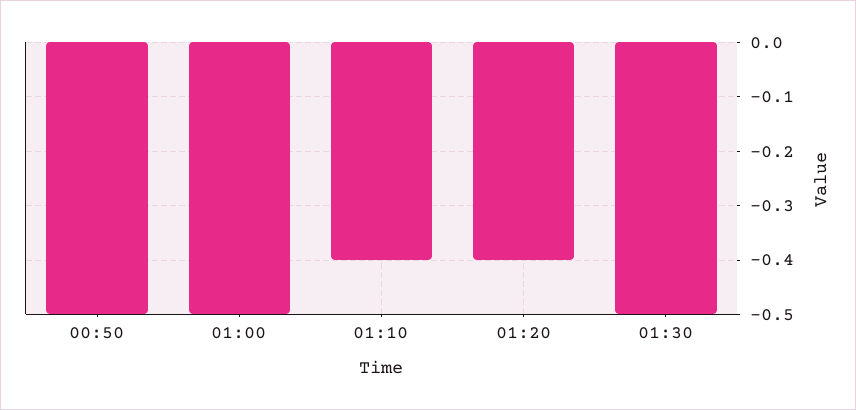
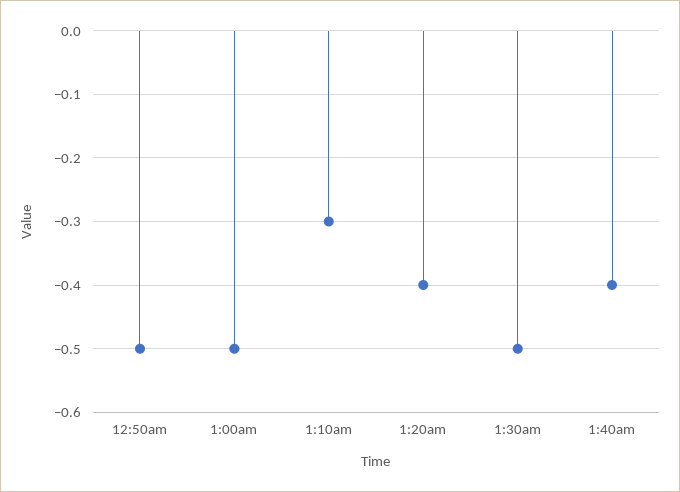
01:10: -0.4 -> -0.3
1:40am: none -> -0.4

